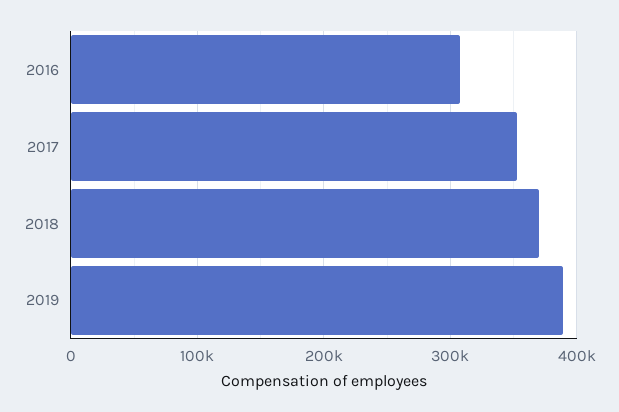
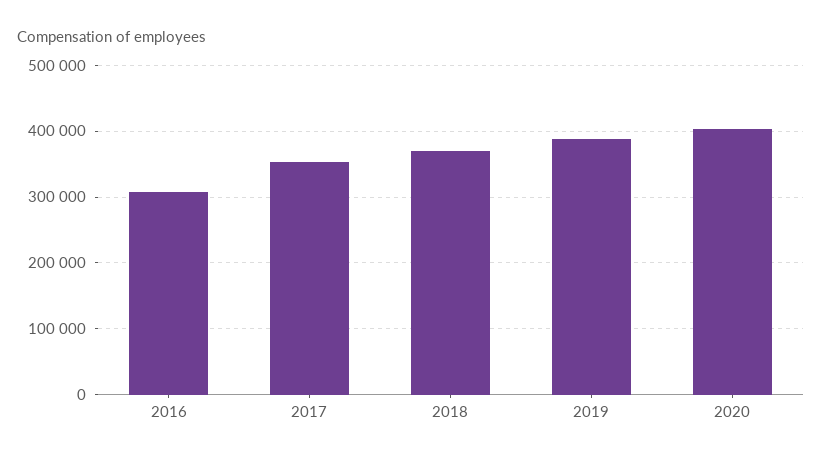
2020: none -> 400000

